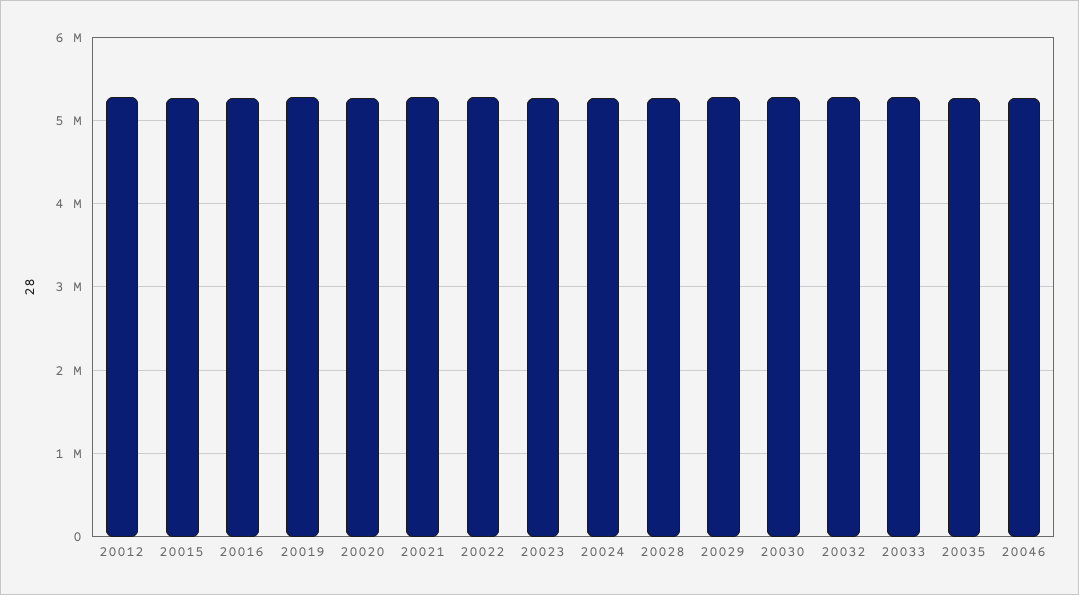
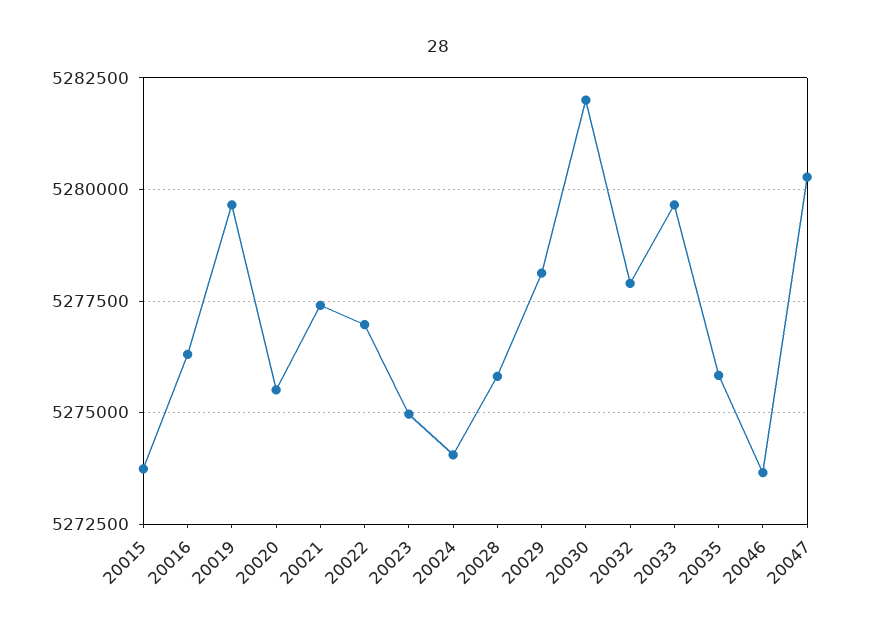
20012: 5300000 -> none
20047: none -> 5280250

